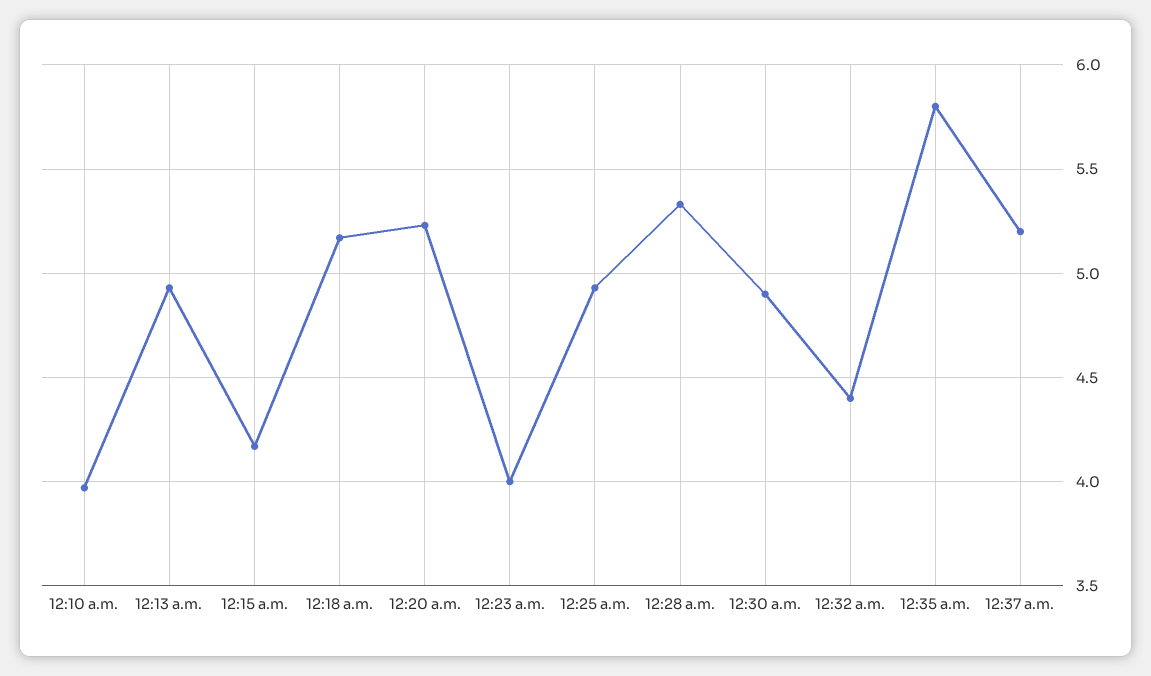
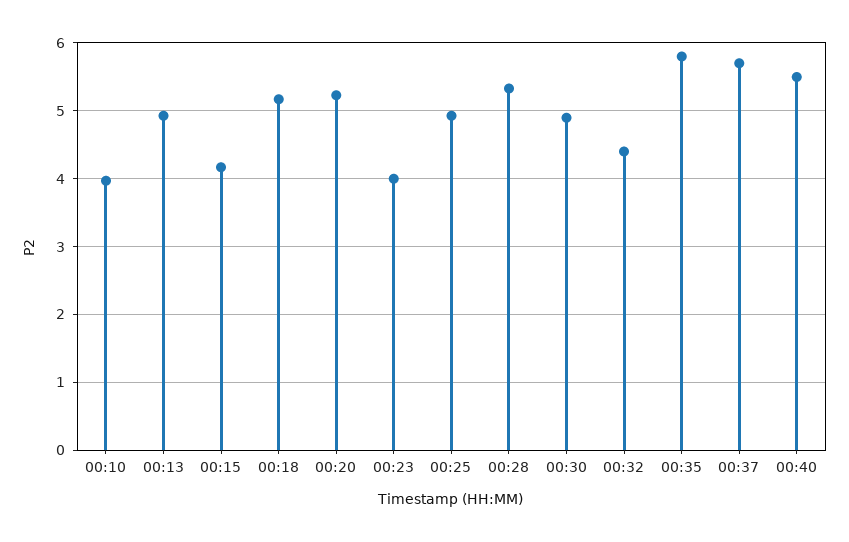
12:37 a.m.: 5.2 -> 5.7
00:40: none -> 5.5

